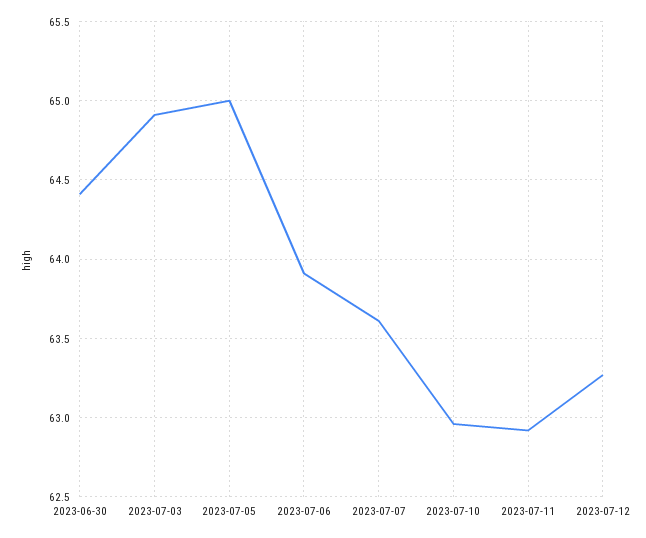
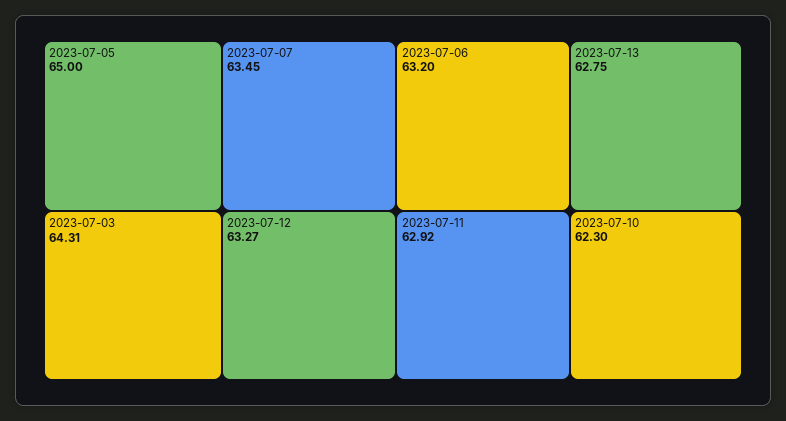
2023-06-30: 64.4 -> none
2023-07-03: 64.9 -> 64.31
2023-07-06: 63.9 -> 63.2
2023-07-07: 63.6 -> 63.45
2023-07-10: 62.95 -> 62.3
2023-07-13: none -> 62.75

